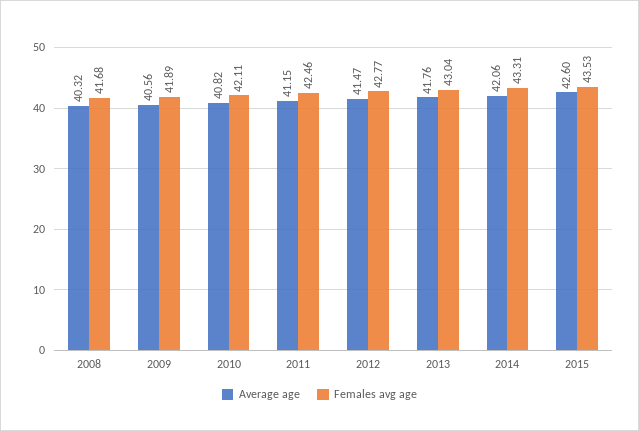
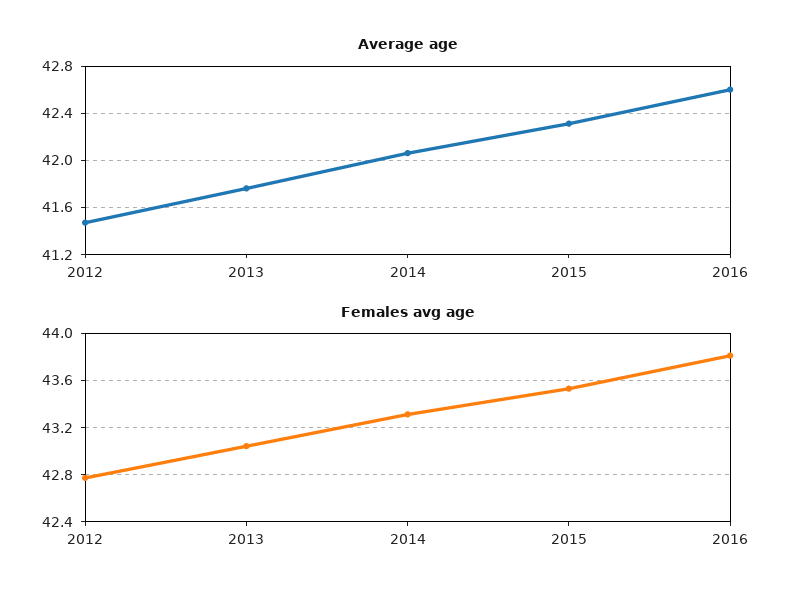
Average age, 2008: 40.32 -> none
Females avg age, 2008: 41.68 -> none
Average age, 2009: 40.56 -> none
Females avg age, 2009: 41.89 -> none
Average age, 2010: 40.82 -> none
Females avg age, 2010: 42.11 -> none
Average age, 2011: 41.15 -> none
Females avg age, 2011: 42.46 -> none
Average age, 2015: 42.6 -> 42.3
Average age, 2016: none -> 42.6
Females avg age, 2016: none -> 43.8

